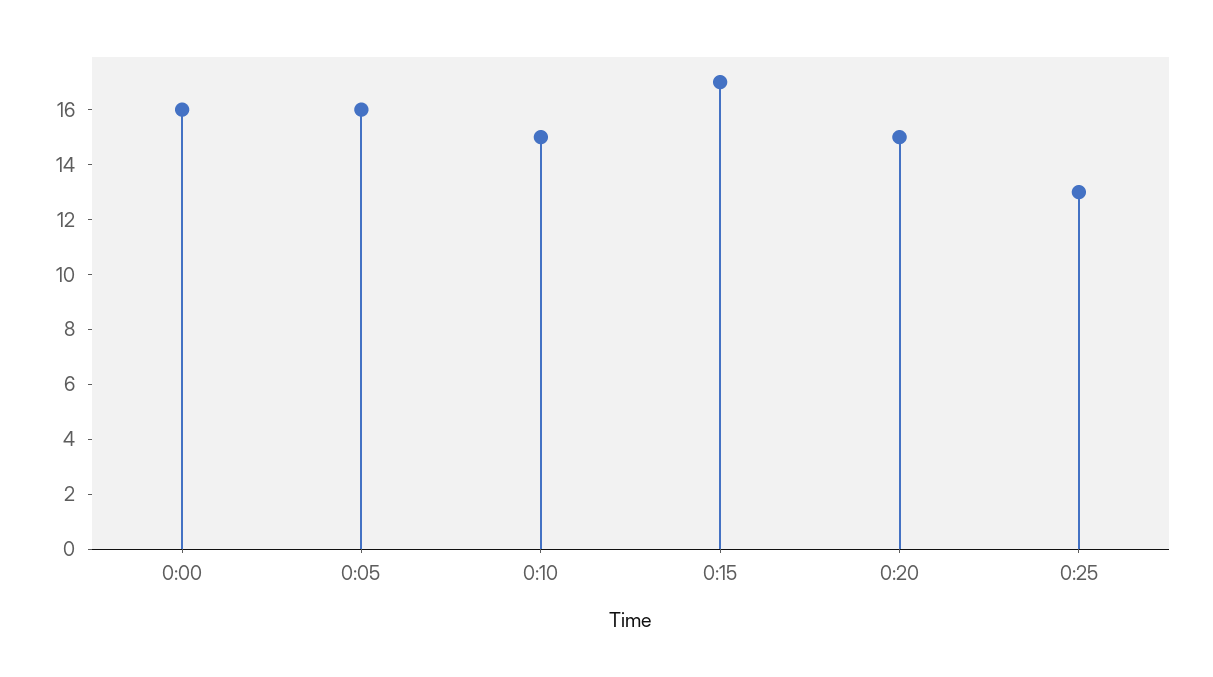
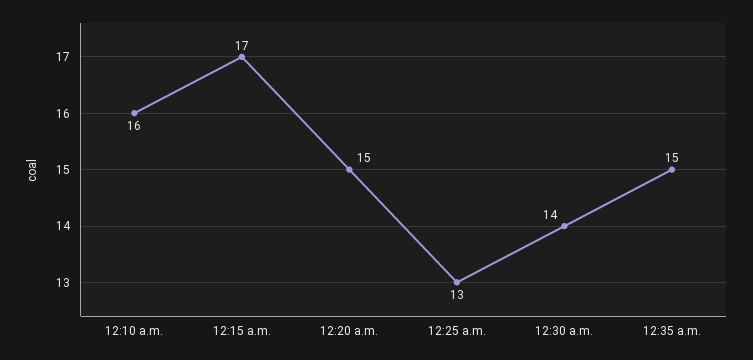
0:00: 16 -> none
0:05: 16 -> none
0:10: 15 -> 16
12:30 a.m.: none -> 14
12:35 a.m.: none -> 15

